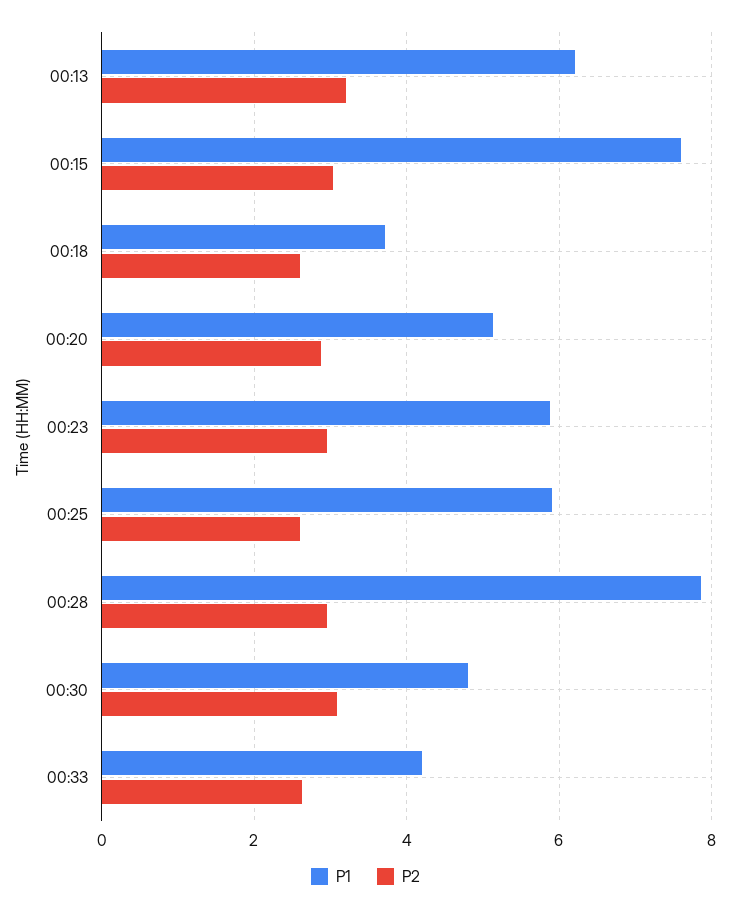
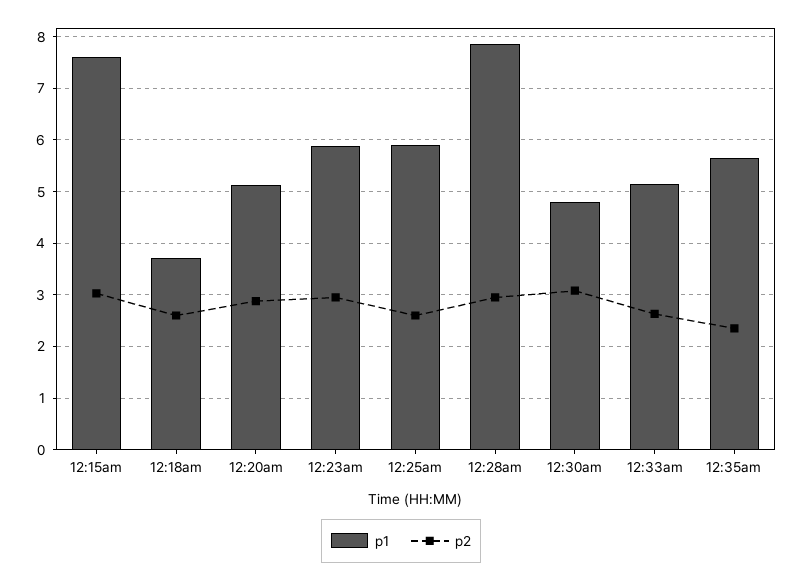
P1, 00:13: 6.2 -> none
P2, 00:13: 3.2 -> none
P1, 00:33: 4.2 -> 5.2
P1, 12:35am: none -> 5.6
P2, 12:35am: none -> 2.4

